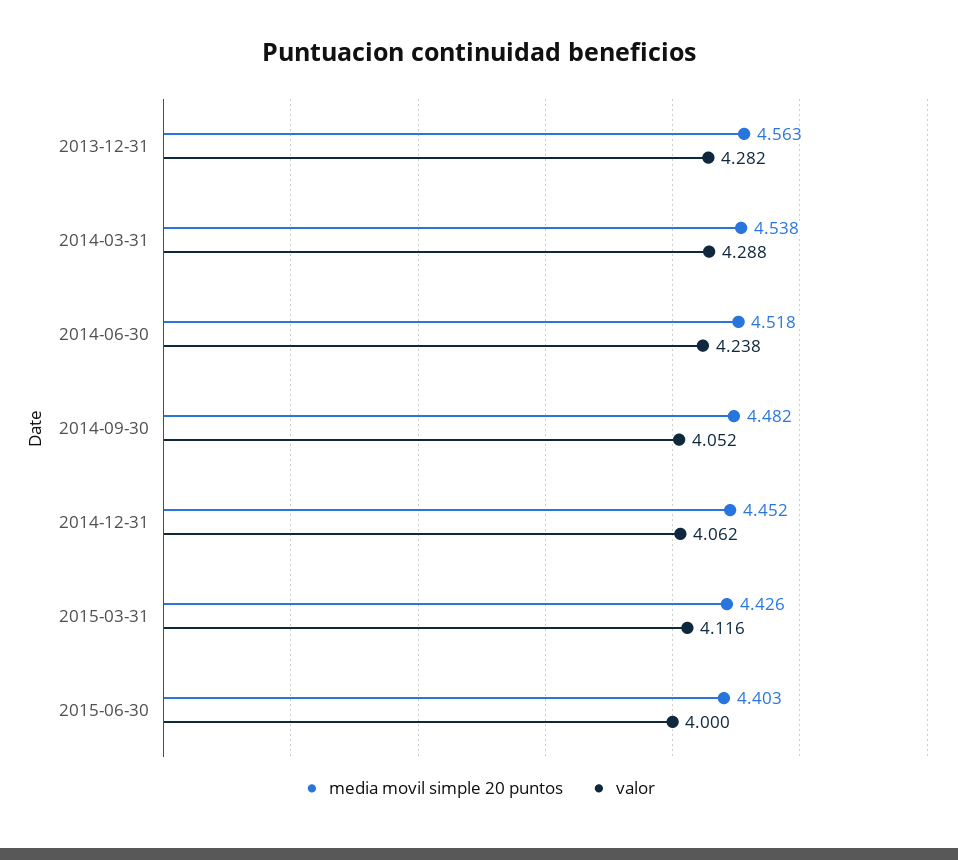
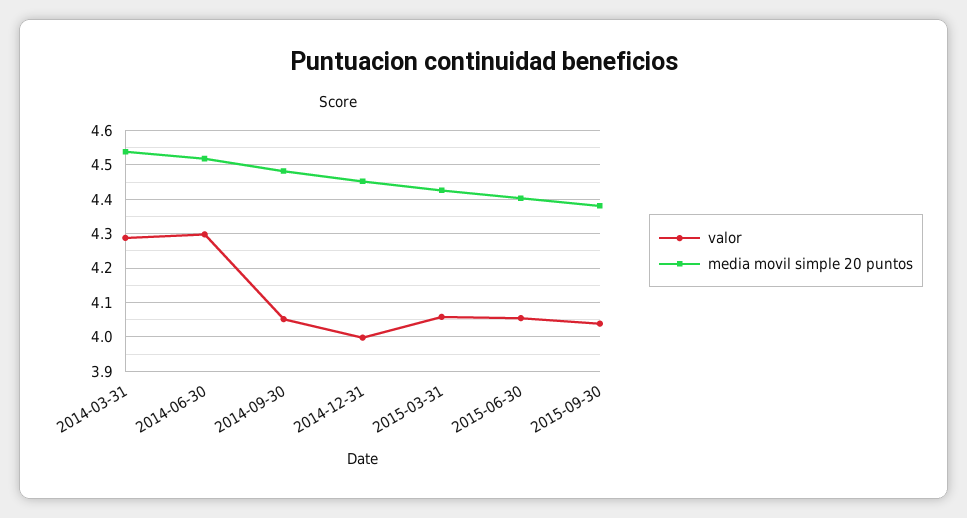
media movil simple 20 puntos, 2013-12-31: 4.563 -> none
valor, 2013-12-31: 4.282 -> none
valor, 2014-06-30: 4.238 -> 4.3
valor, 2014-12-31: 4.062 -> 4
valor, 2015-03-31: 4.116 -> 4.06
valor, 2015-06-30: 4 -> 4.06
valor, 2015-09-30: none -> 4.04
media movil simple 20 puntos, 2015-09-30: none -> 4.38

